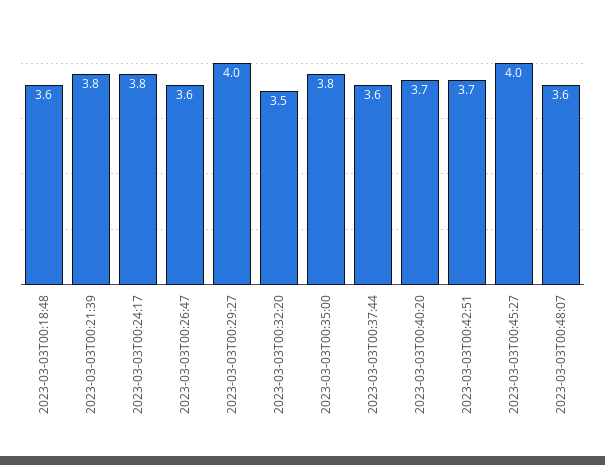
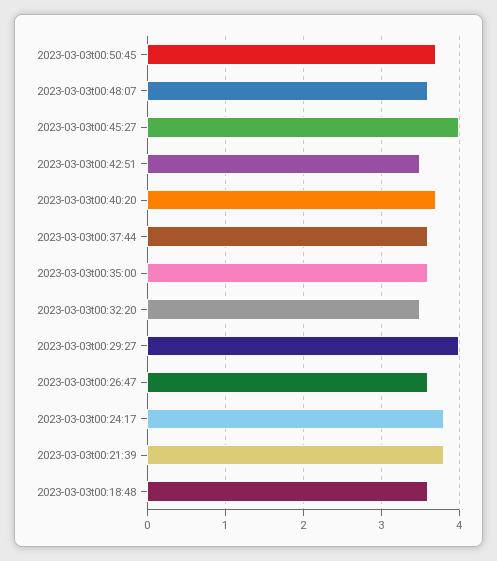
2023-03-03T00:35:00: 3.8 -> 3.6
2023-03-03T00:42:51: 3.7 -> 3.5
2023-03-03t00:50:45: none -> 3.7

